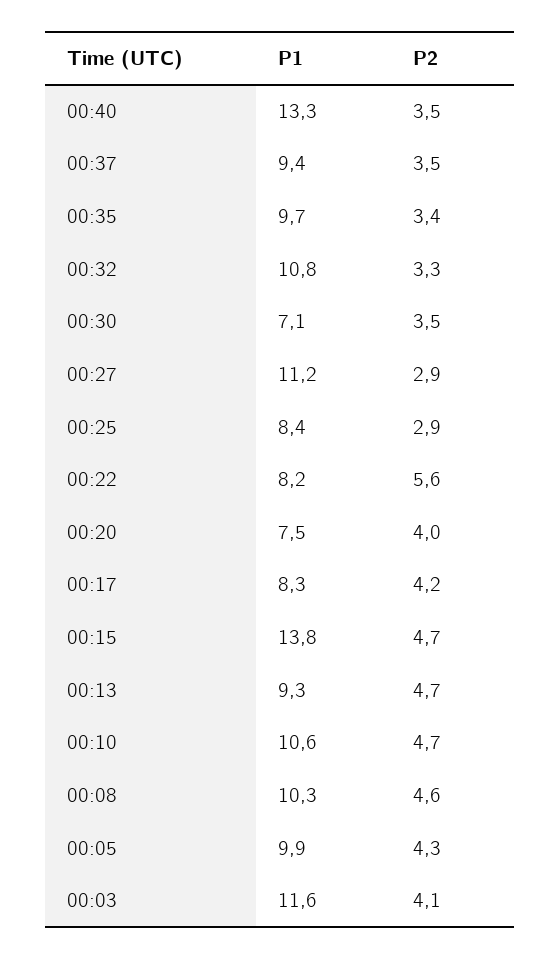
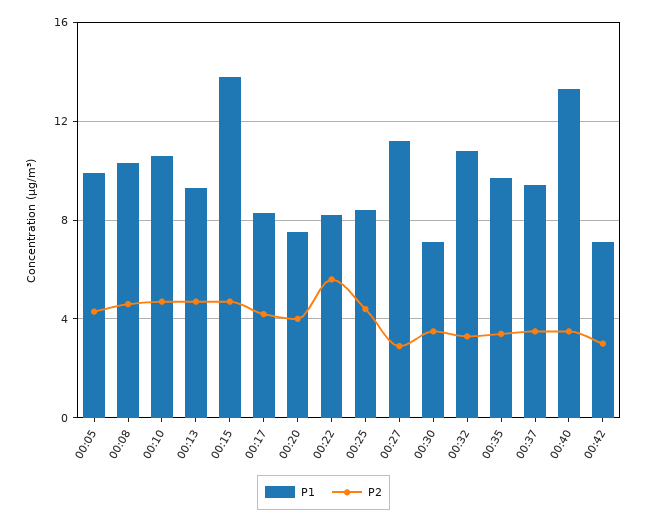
P2, 00:25: 2.9 -> 4.5
P1, 00:03: 11.6 -> none
P2, 00:03: 4.1 -> none
P1, 00:42: none -> 7
P2, 00:42: none -> 3

